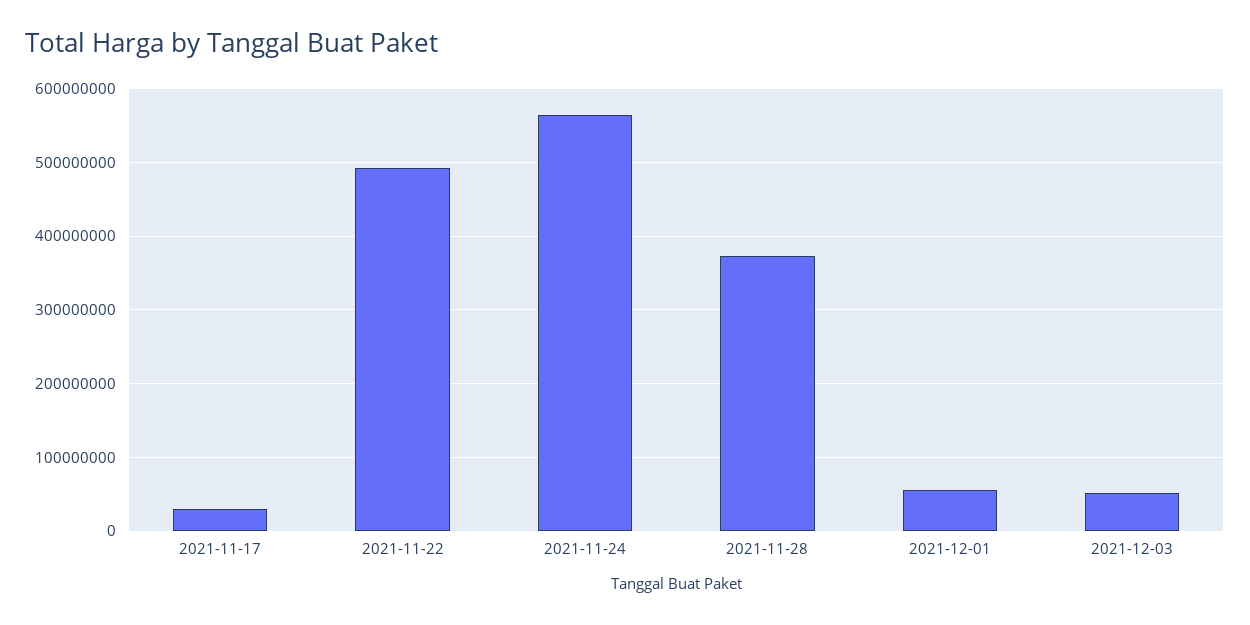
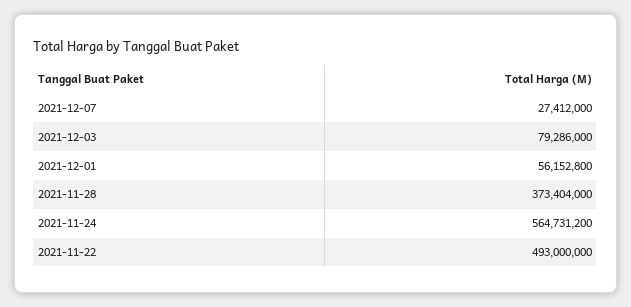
2021-11-17: 30000000 -> none
2021-12-03: 50000000 -> 79286000
2021-12-07: none -> 27412000

